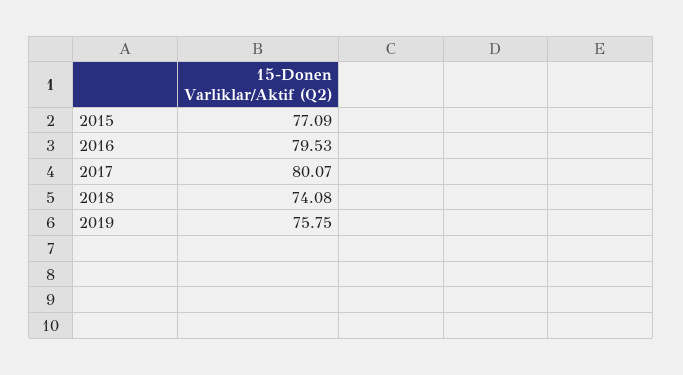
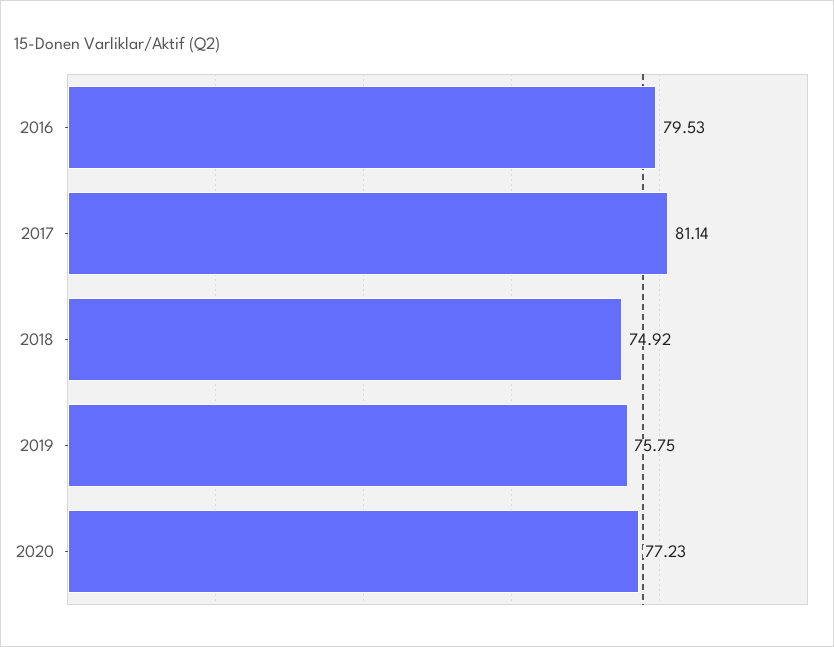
2015: 77.09 -> none
2017: 80.07 -> 81.14
2018: 74.08 -> 74.92
2020: none -> 77.23

